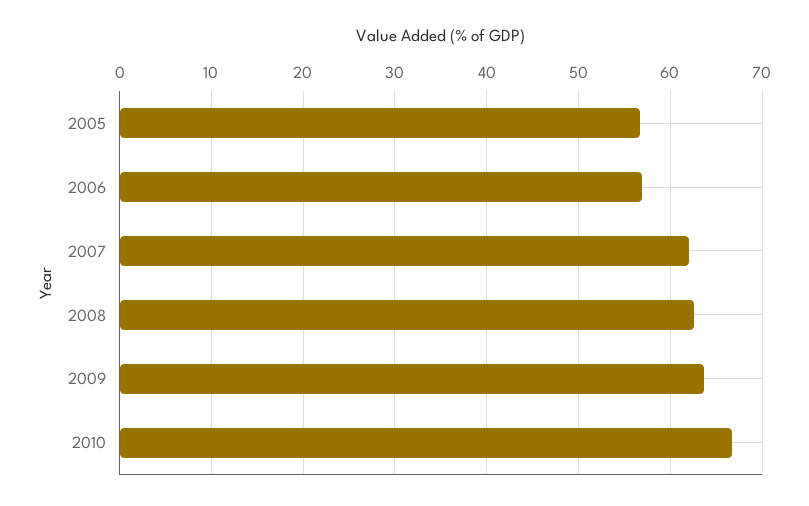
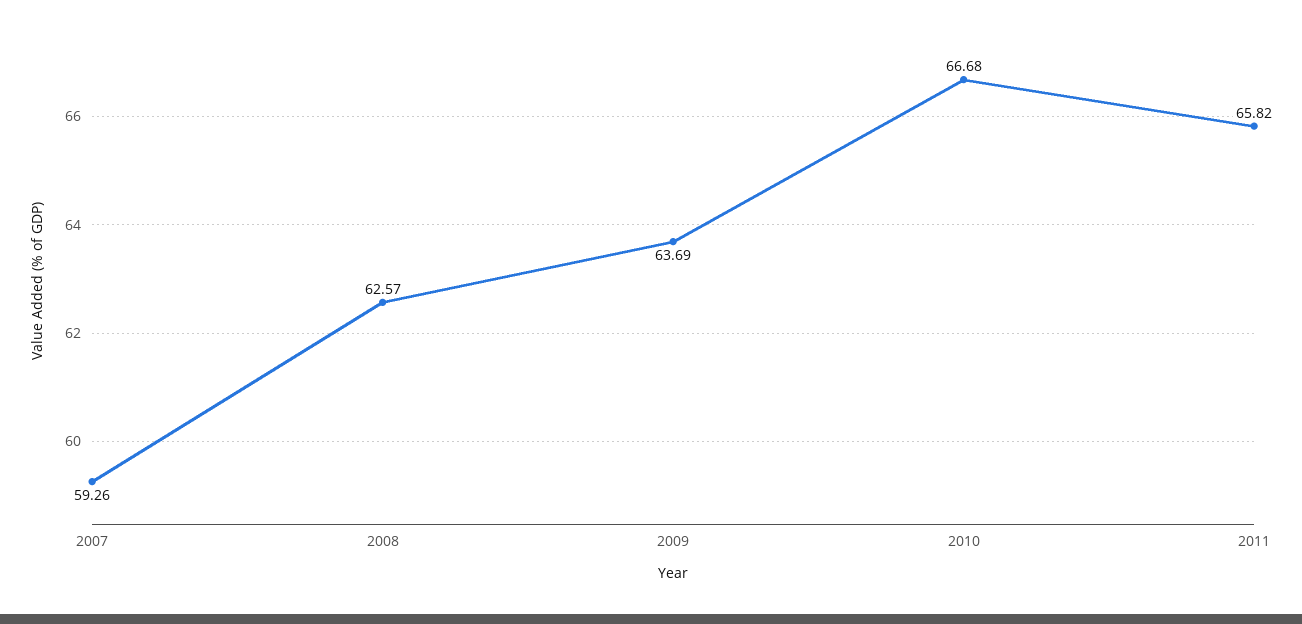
2005: 57 -> none
2006: 57 -> none
2007: 62 -> 59.26
2011: none -> 65.82

